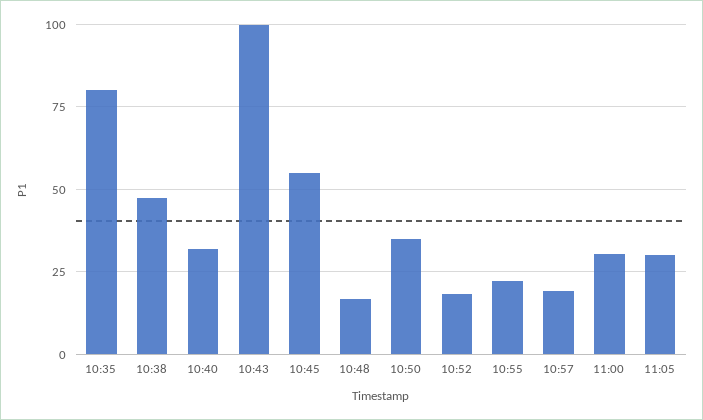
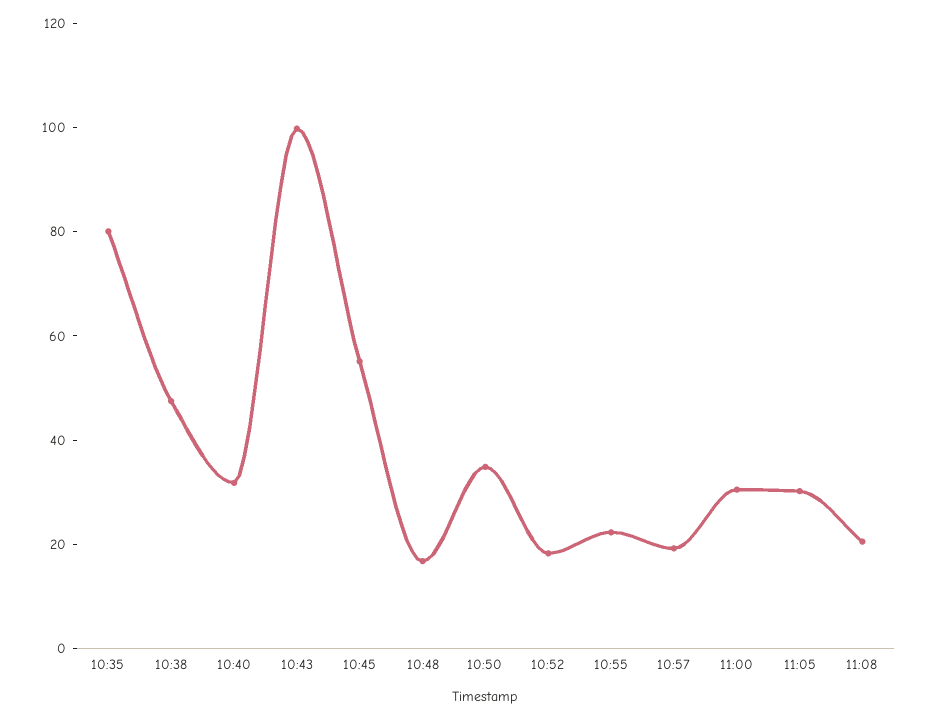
11:08: none -> 20

